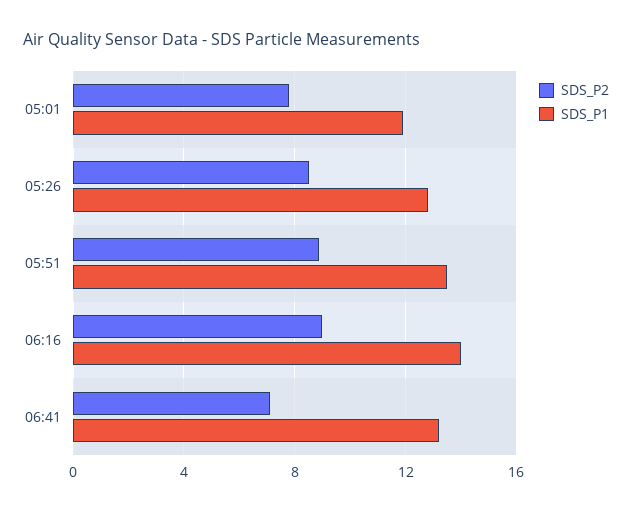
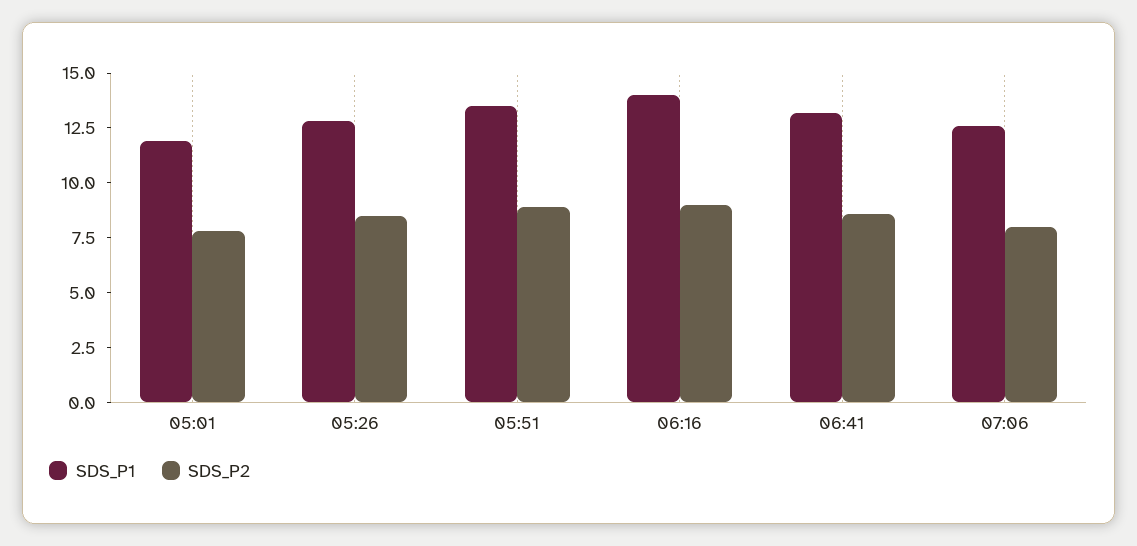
SDS_P2, 06:41: 7 -> 8.5
SDS_P1, 07:06: none -> 12.5
SDS_P2, 07:06: none -> 8

